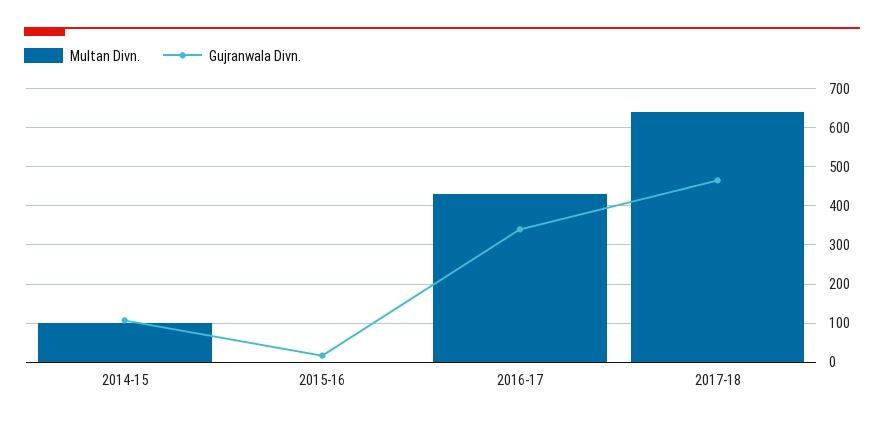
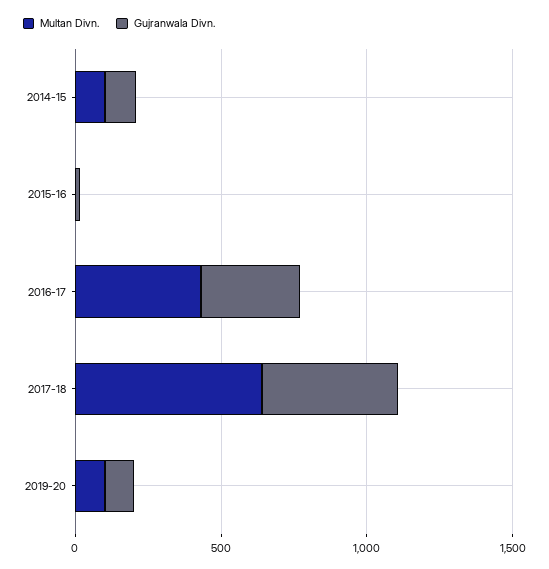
Multan Divn., 2019-20: none -> 100
Gujranwala Divn., 2019-20: none -> 100

